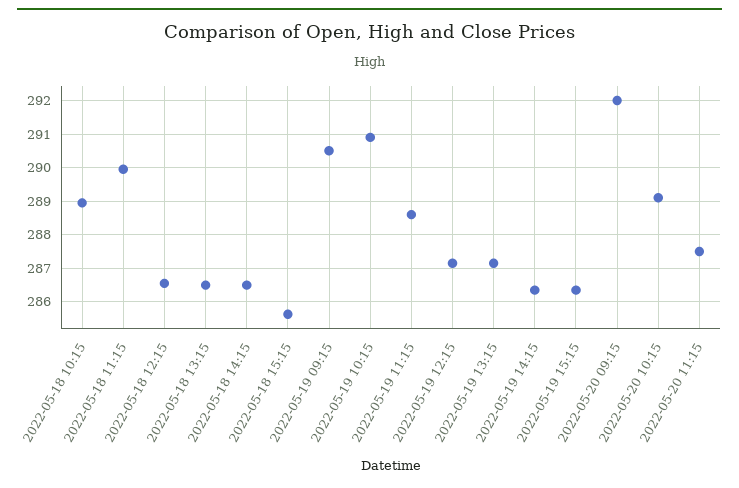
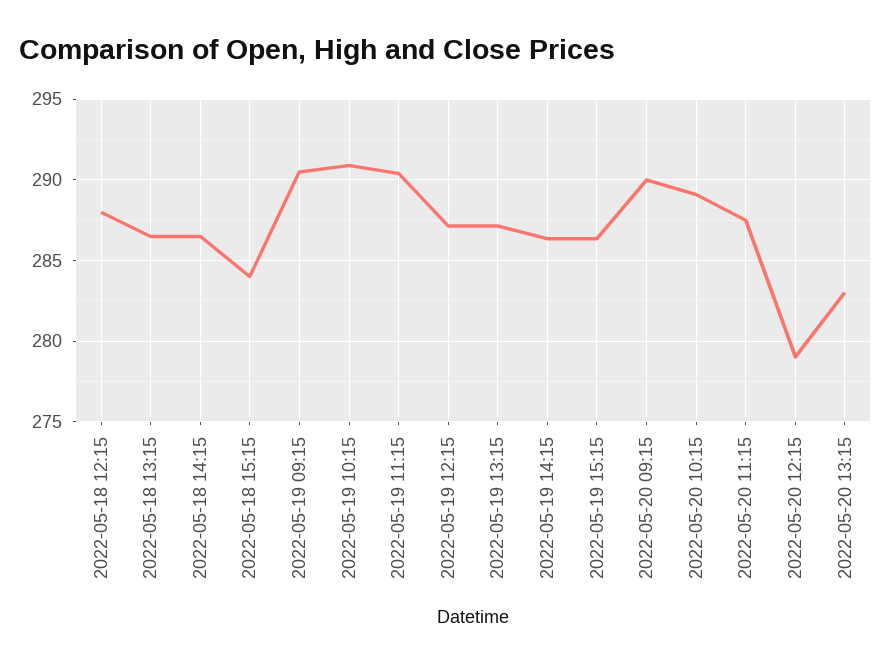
2022-05-18 10:15: 289 -> none
2022-05-18 11:15: 290 -> none
2022-05-18 12:15: 286.6 -> 288
2022-05-18 15:15: 285.6 -> 284
2022-05-19 11:15: 288.6 -> 290.5
2022-05-20 09:15: 292 -> 290
2022-05-20 12:15: none -> 279
2022-05-20 13:15: none -> 283

